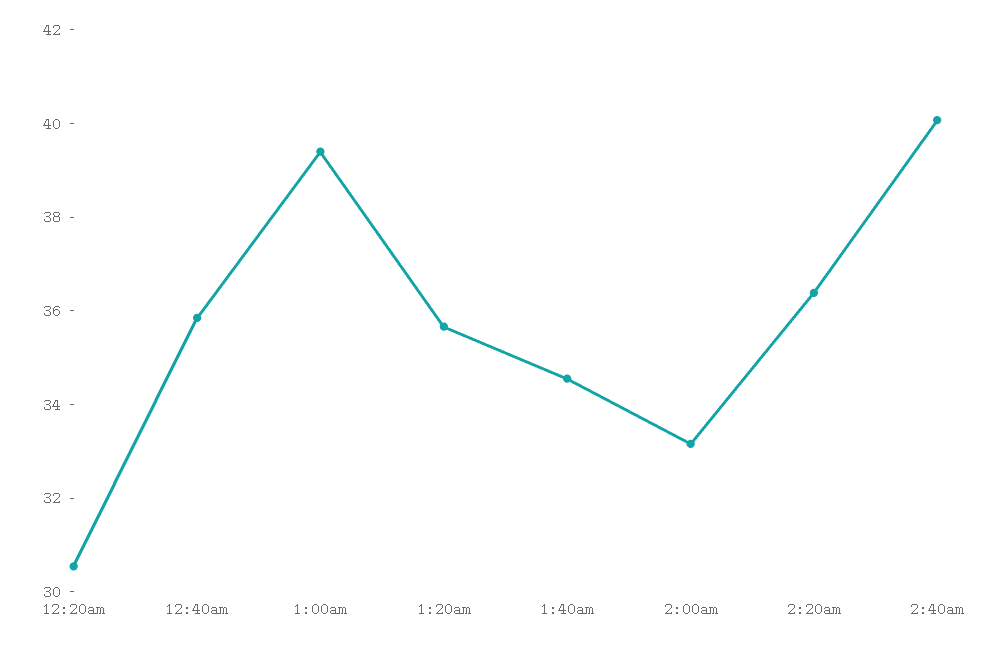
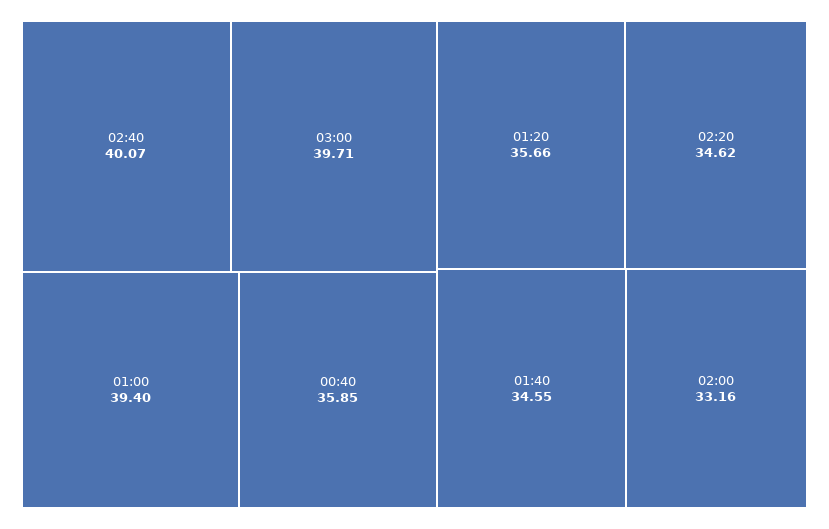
12:20am: 30.5 -> none
2:20am: 36.5 -> 34.62
03:00: none -> 39.71

